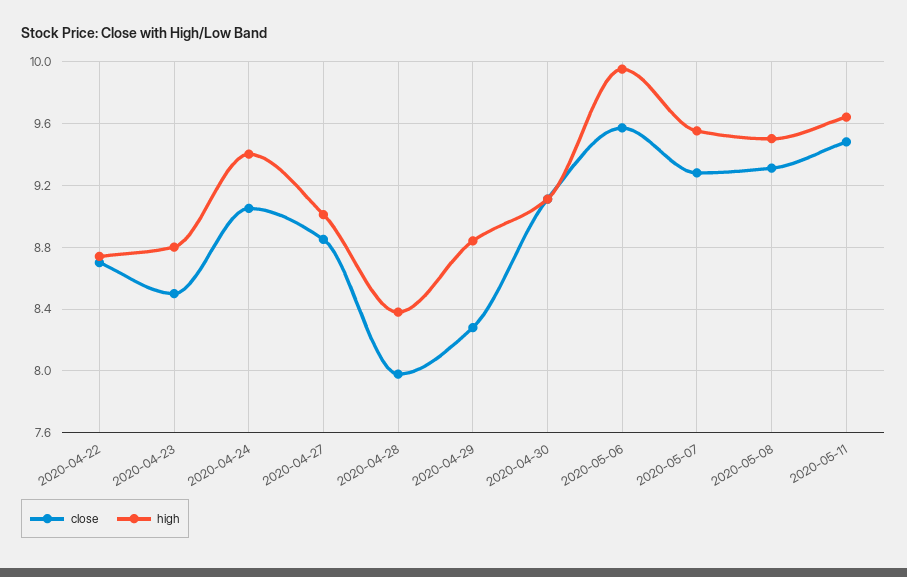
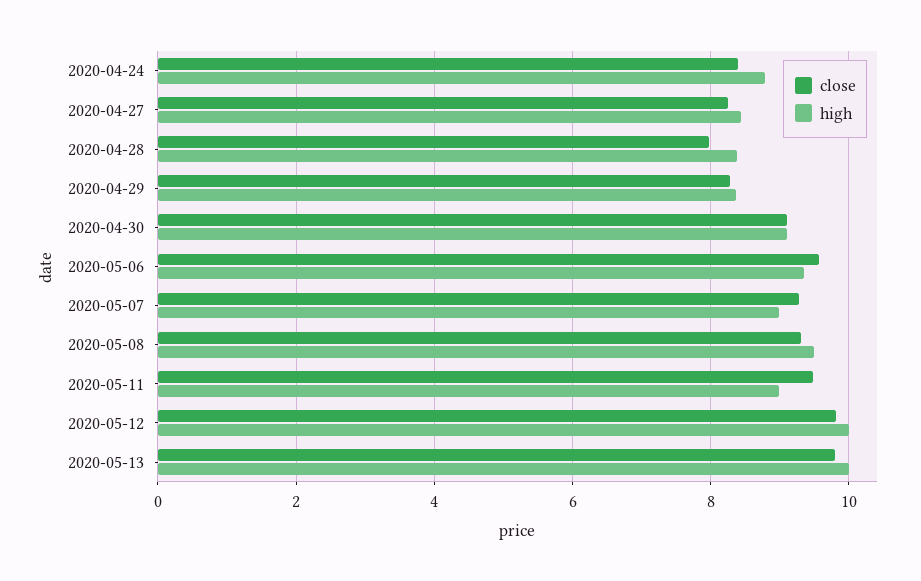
close, 2020-04-22: 8.7 -> none
high, 2020-04-22: 8.75 -> none
close, 2020-04-23: 8.5 -> none
high, 2020-04-23: 8.8 -> none
close, 2020-04-24: 9.05 -> 8.4
high, 2020-04-24: 9.4 -> 8.8
close, 2020-04-27: 8.85 -> 8.2
high, 2020-04-27: 9 -> 8.4
high, 2020-04-29: 8.85 -> 8.4
high, 2020-05-06: 9.95 -> 9.4
high, 2020-05-07: 9.55 -> 9
high, 2020-05-11: 9.65 -> 9
close, 2020-05-12: none -> 9.8
high, 2020-05-12: none -> 10
close, 2020-05-13: none -> 9.8
high, 2020-05-13: none -> 10

